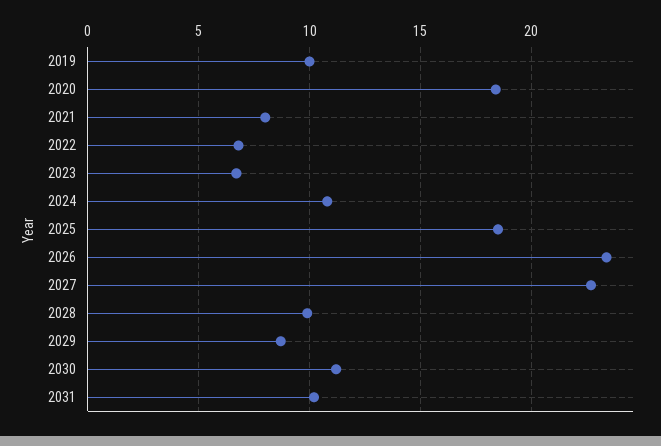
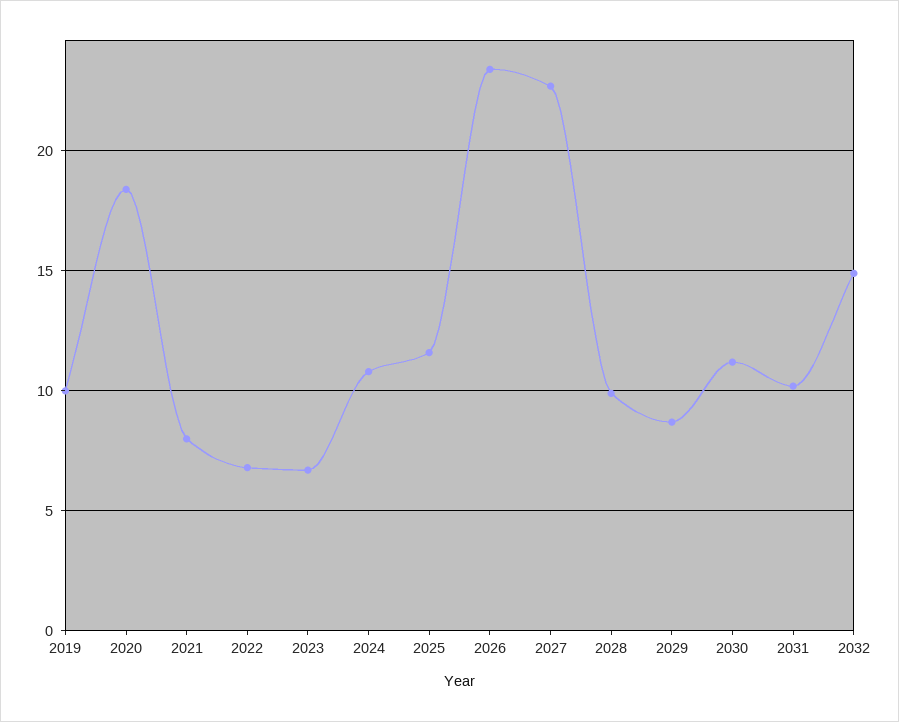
2025: 18.5 -> 11.5
2032: none -> 15

